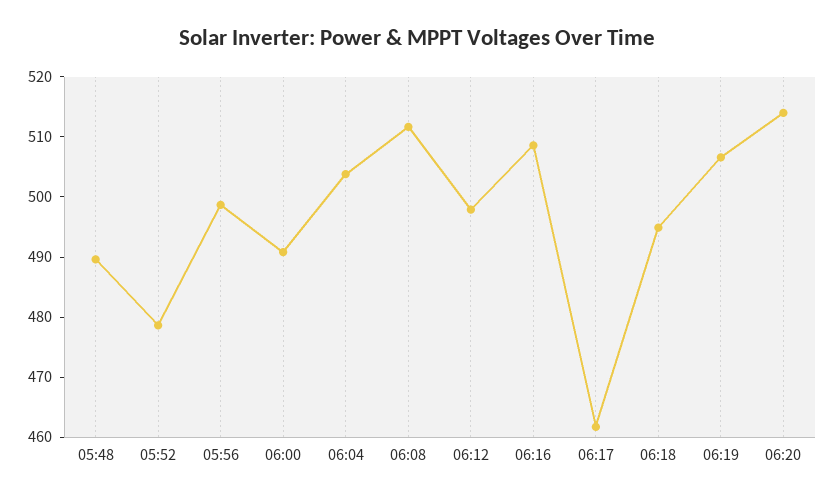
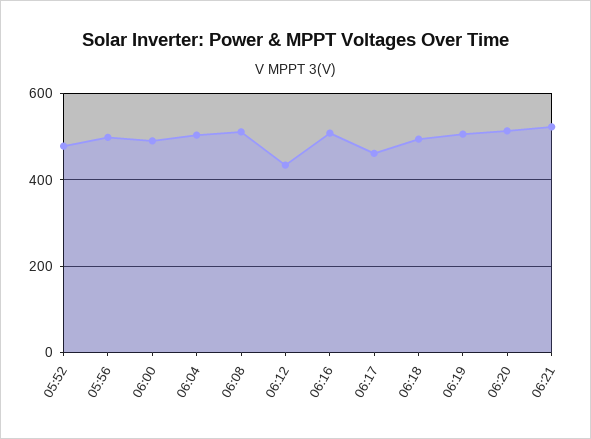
05:48: 490 -> none
06:12: 498 -> 440
06:21: none -> 520

